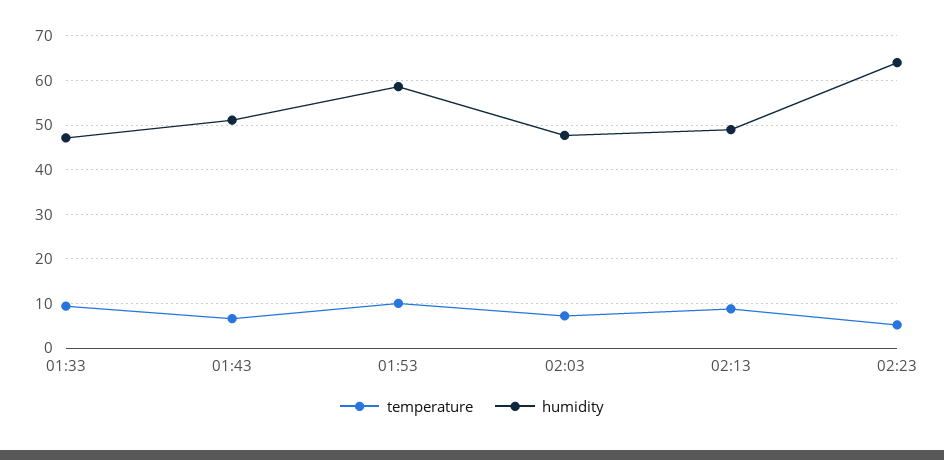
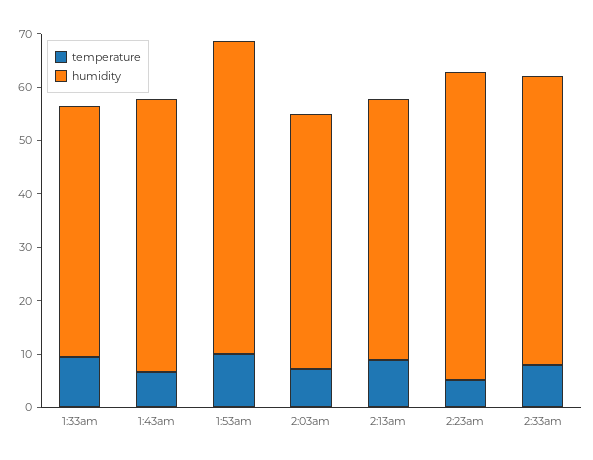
humidity, 02:23: 64 -> 58
temperature, 2:33am: none -> 8
humidity, 2:33am: none -> 54

